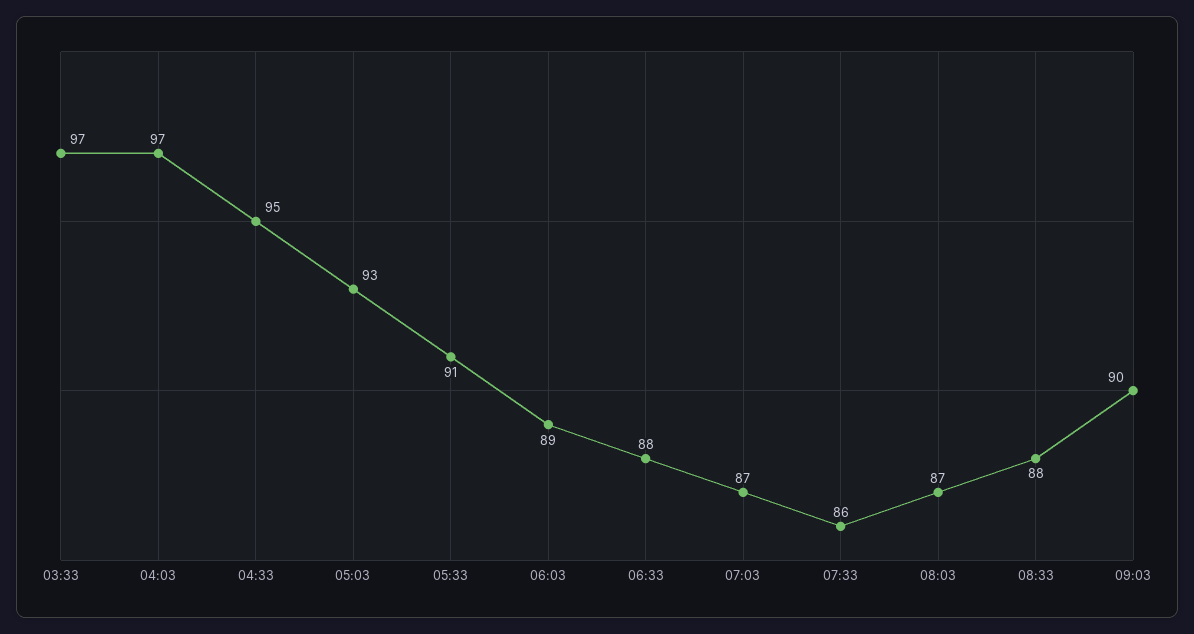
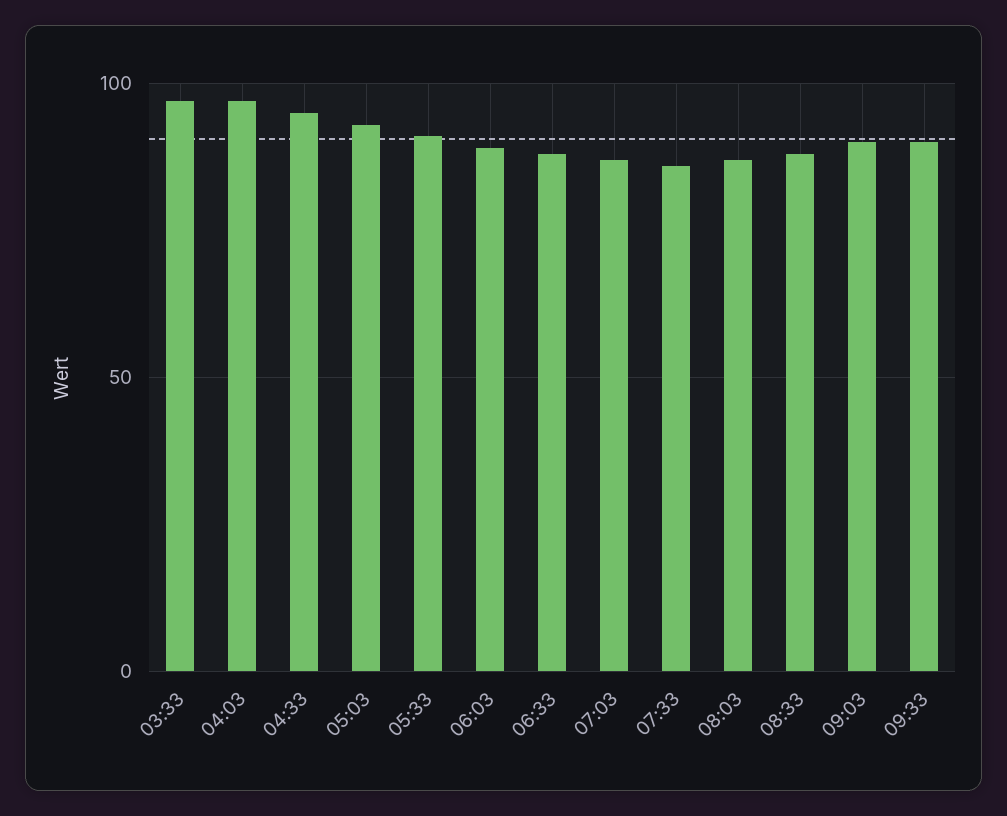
09:33: none -> 90

